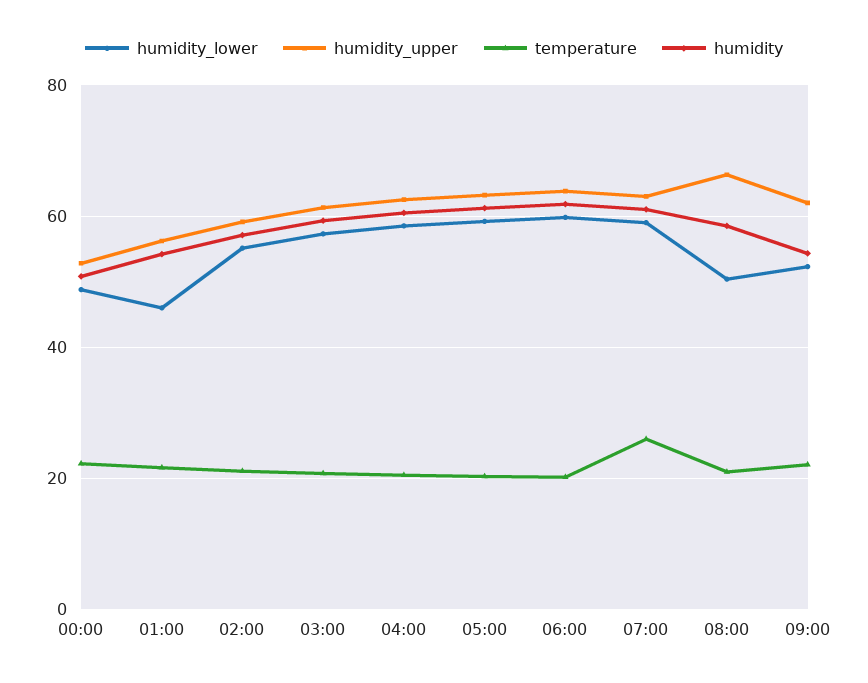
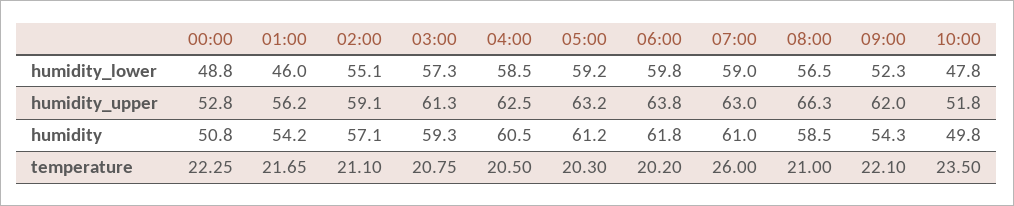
humidity_lower, 08:00: 50 -> 56.5
humidity_lower, 10:00: none -> 47.8
humidity_upper, 10:00: none -> 51.8
humidity, 10:00: none -> 49.8
temperature, 10:00: none -> 23.5

